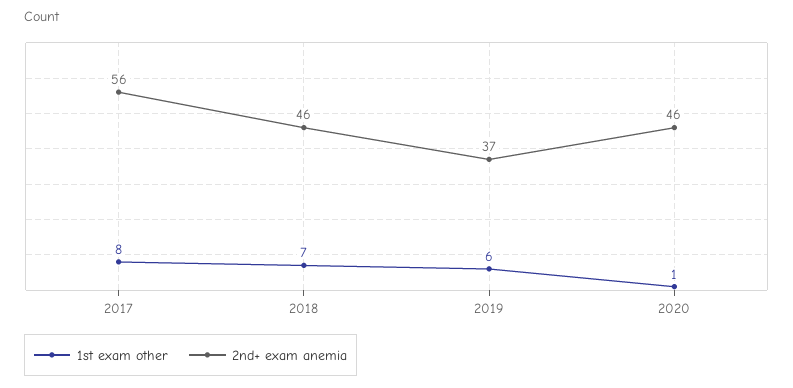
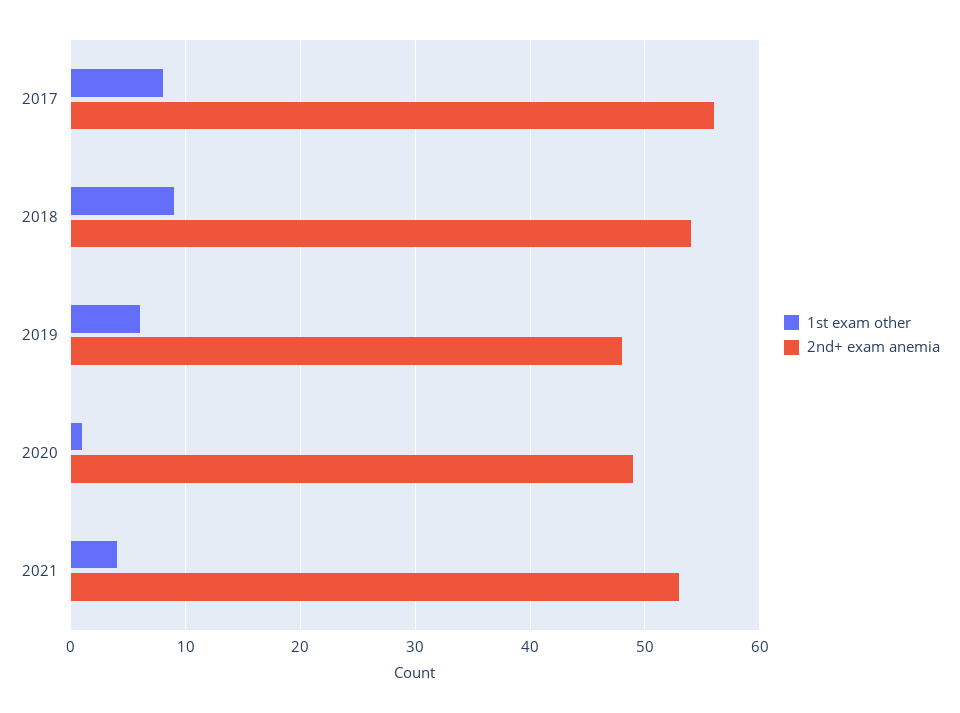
1st exam other, 2018: 7 -> 9
2nd+ exam anemia, 2018: 46 -> 54
2nd+ exam anemia, 2019: 37 -> 48
2nd+ exam anemia, 2020: 46 -> 49
1st exam other, 2021: none -> 4
2nd+ exam anemia, 2021: none -> 53

